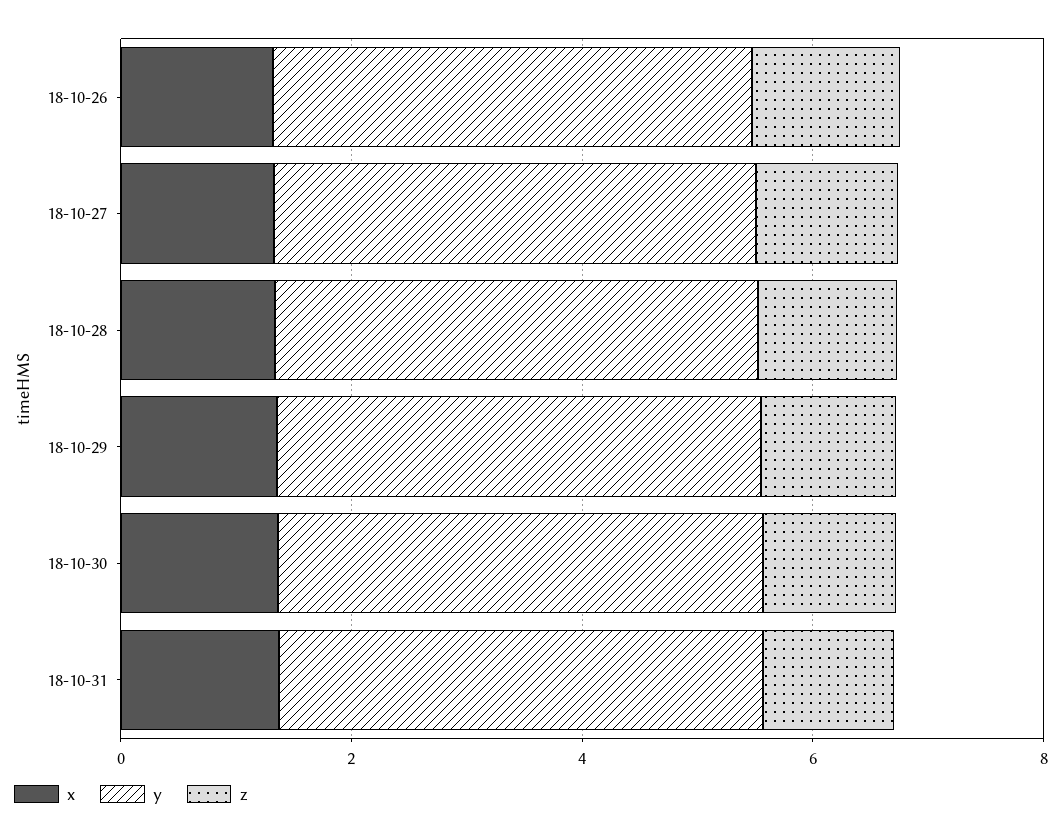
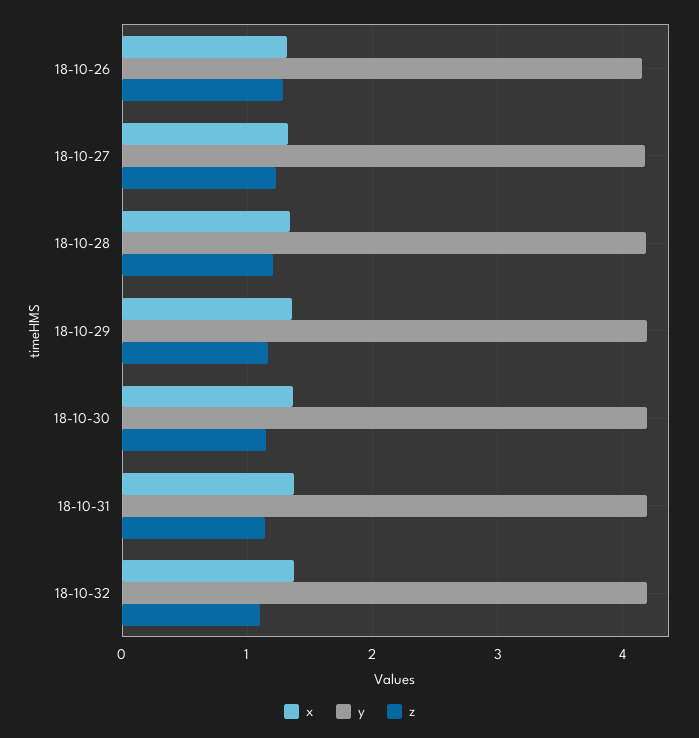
x, 18-10-32: none -> 1.4
y, 18-10-32: none -> 4.2
z, 18-10-32: none -> 1.1

